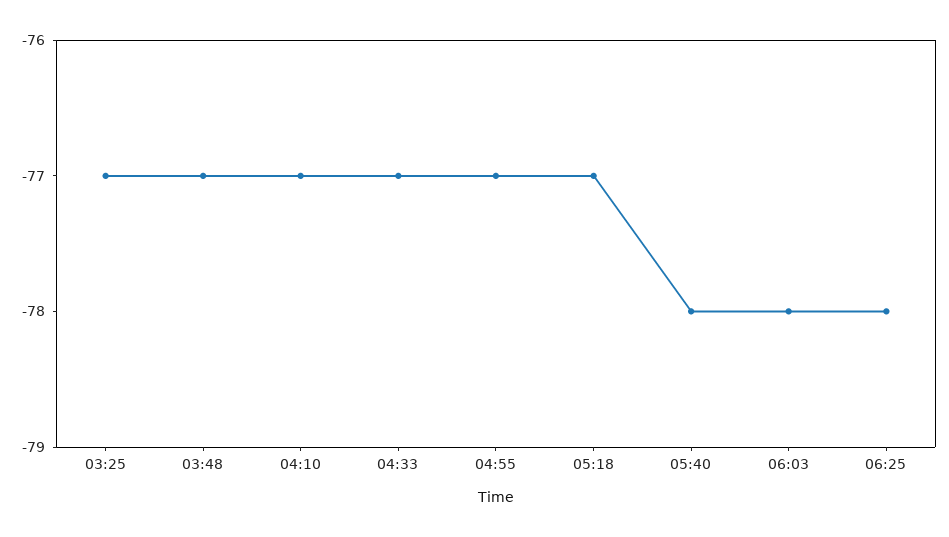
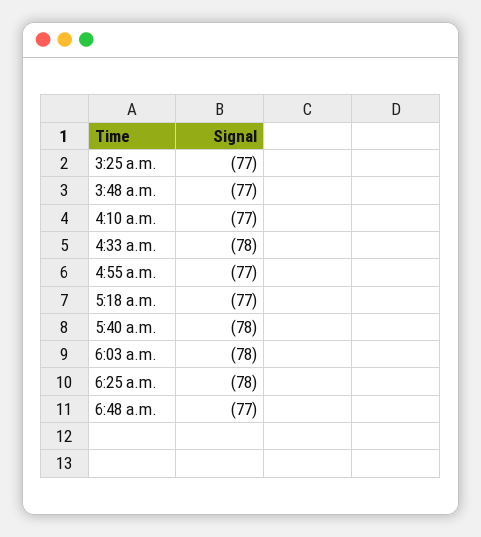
04:33: -77 -> -78
6:48 a.m.: none -> -77

